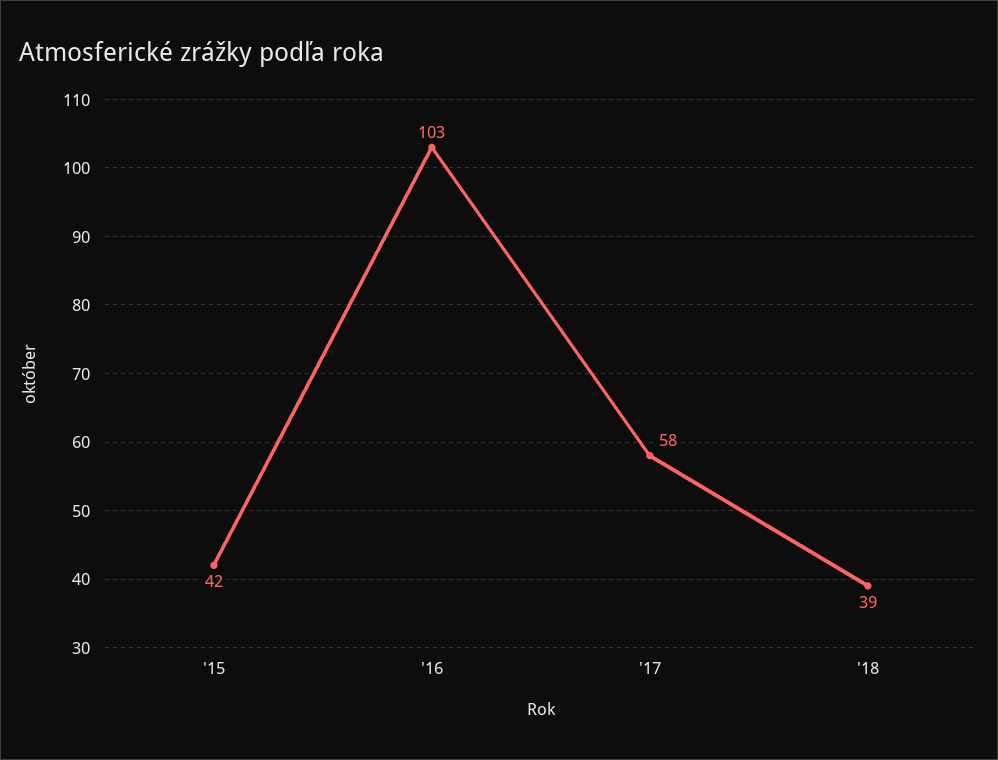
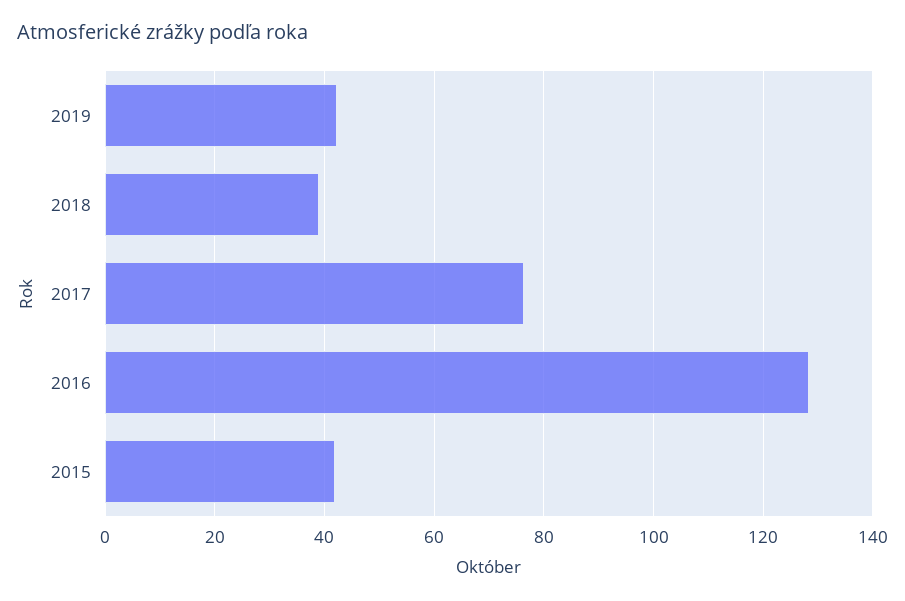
'16: 103 -> 128
'17: 58 -> 76
2019: none -> 42

